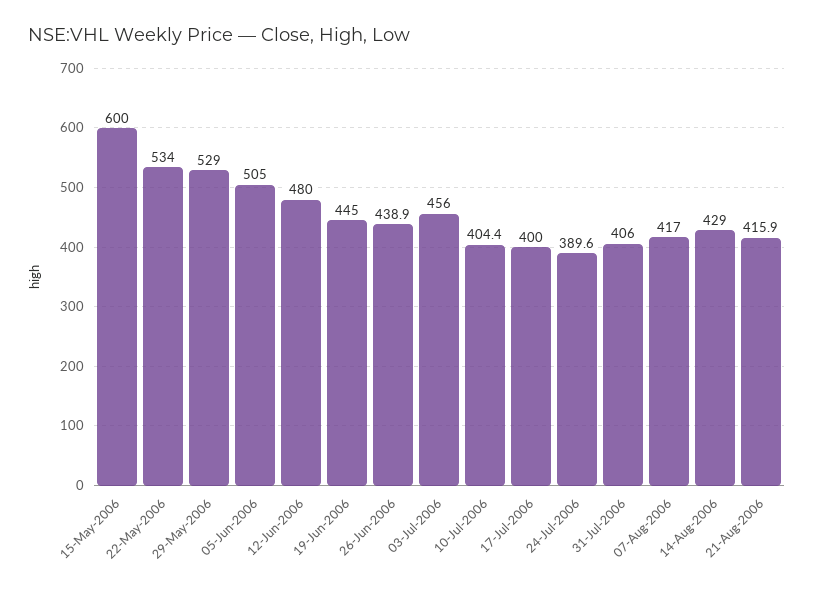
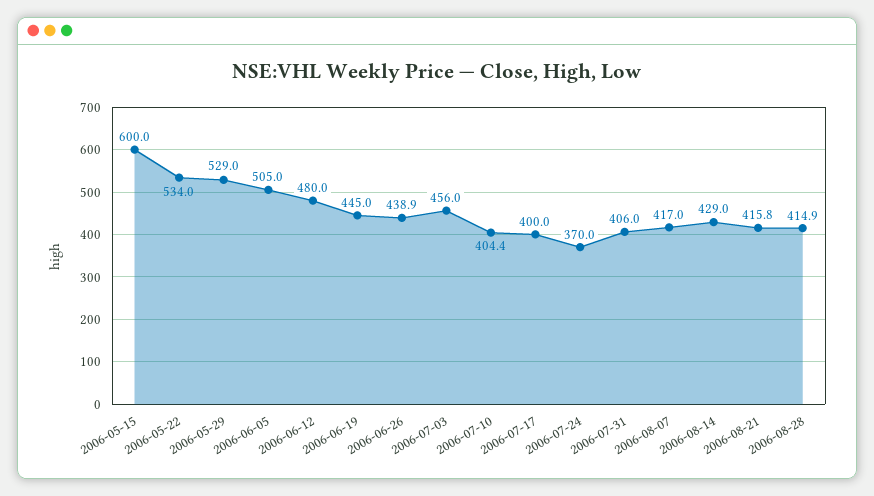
24-Jul-2006: 389.6 -> 370
21-Aug-2006: 415.9 -> 415.8
2006-08-28: none -> 414.9

